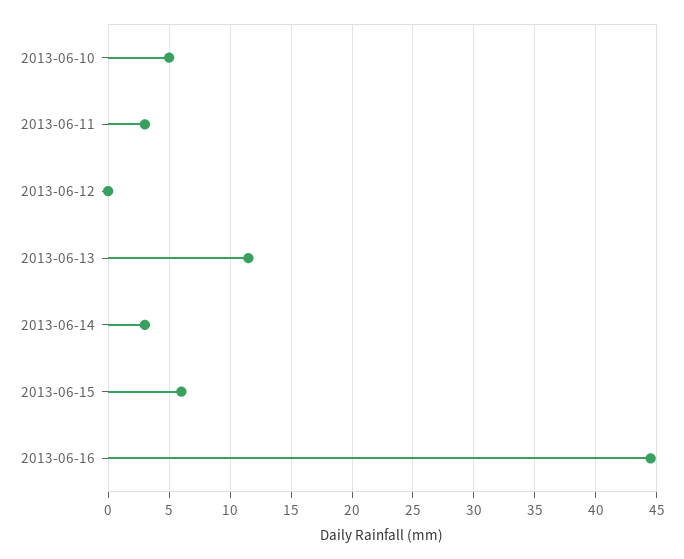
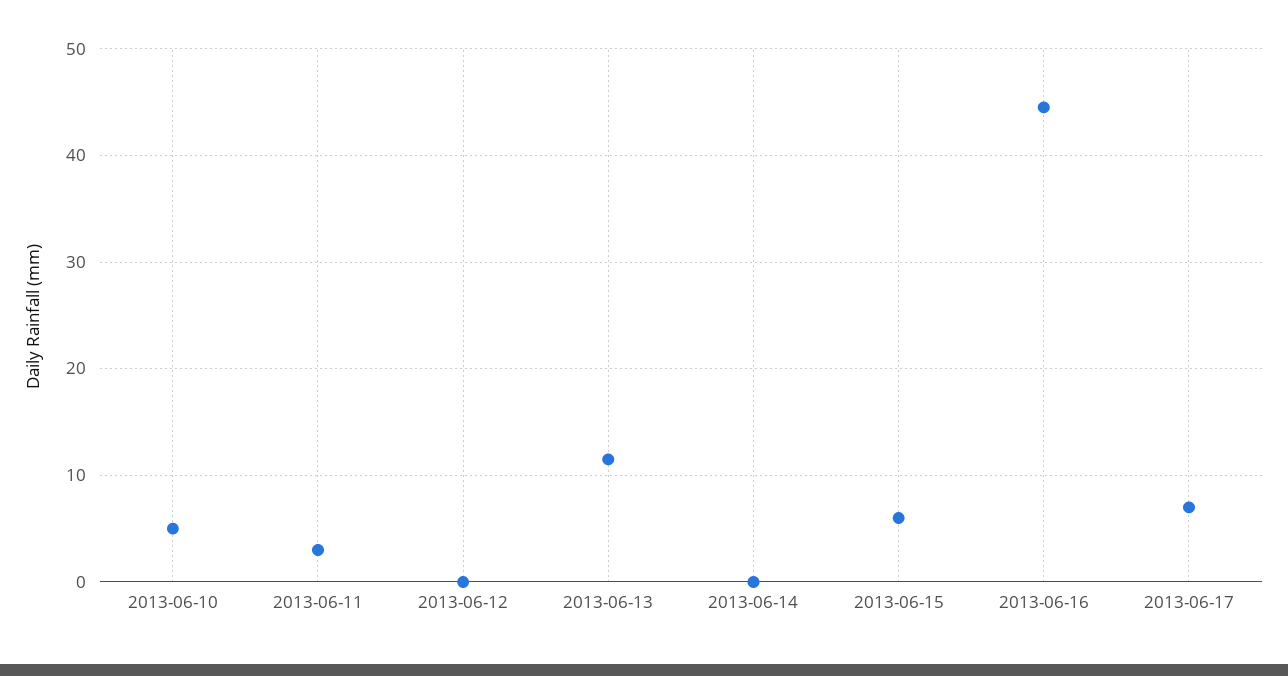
2013-06-14: 3 -> 0
2013-06-17: none -> 7

